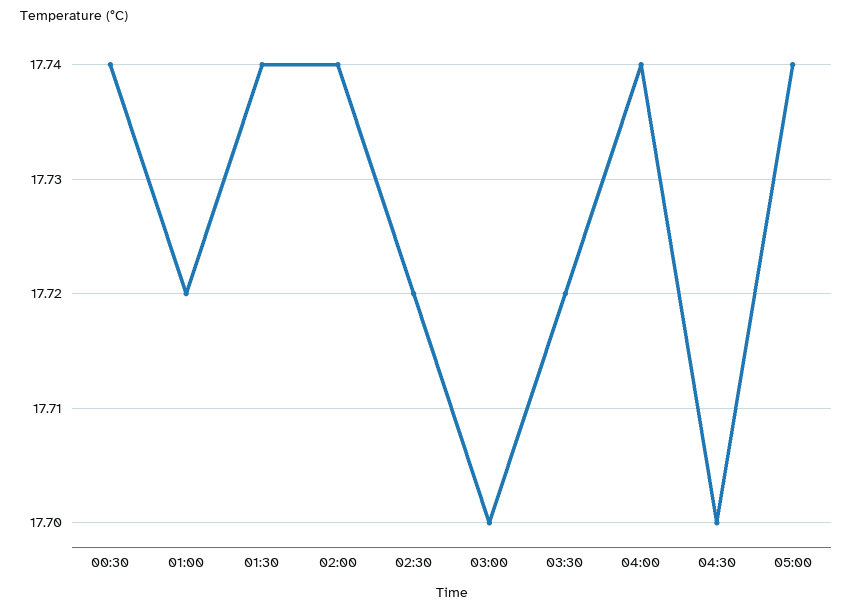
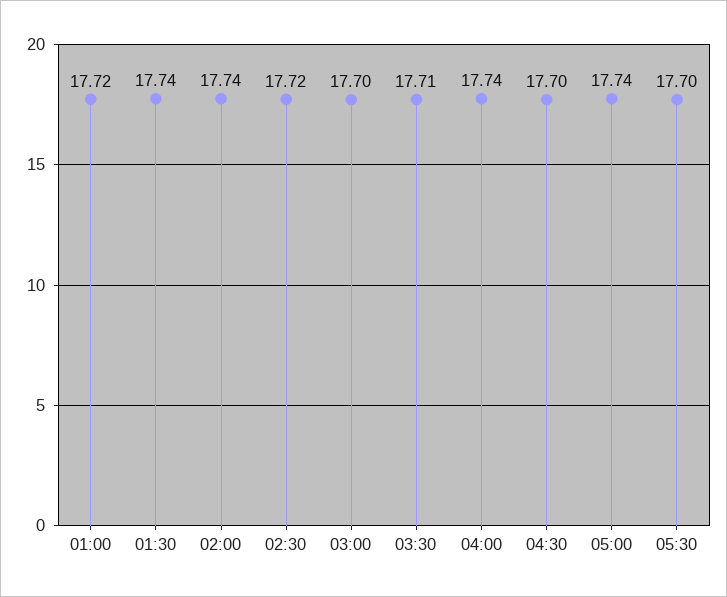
00:30: 17.74 -> none
03:30: 17.72 -> 17.71
05:30: none -> 17.7

